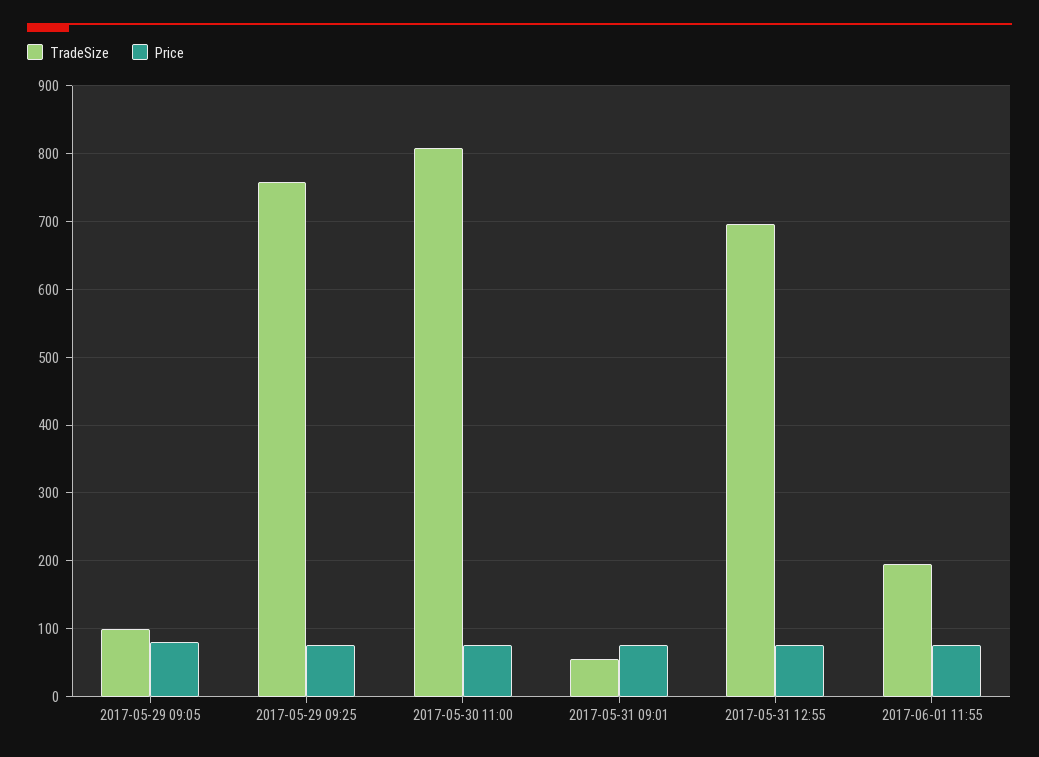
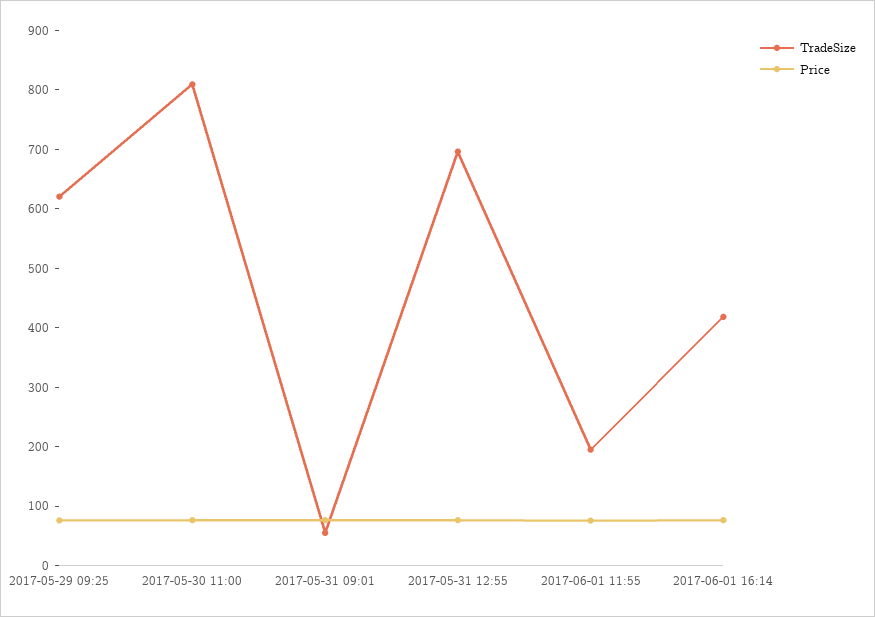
TradeSize, 2017-05-29 09:05: 100 -> none
Price, 2017-05-29 09:05: 80 -> none
TradeSize, 2017-05-29 09:25: 760 -> 620
TradeSize, 2017-06-01 16:14: none -> 420
Price, 2017-06-01 16:14: none -> 80

